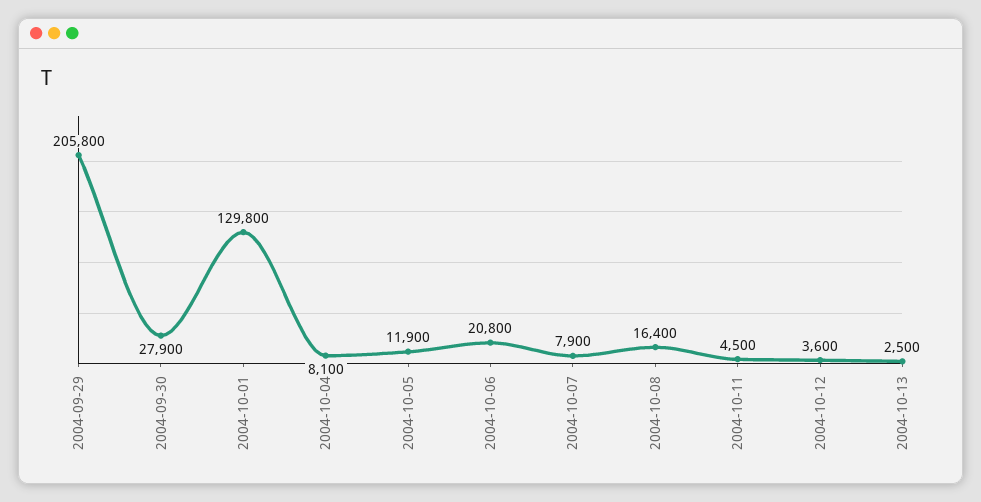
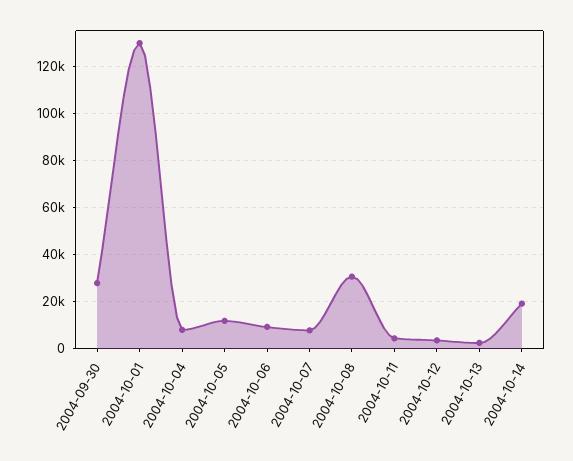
2004-09-29: 205800 -> none
2004-10-06: 20800 -> 10000
2004-10-08: 16400 -> 30000
2004-10-14: none -> 20000

